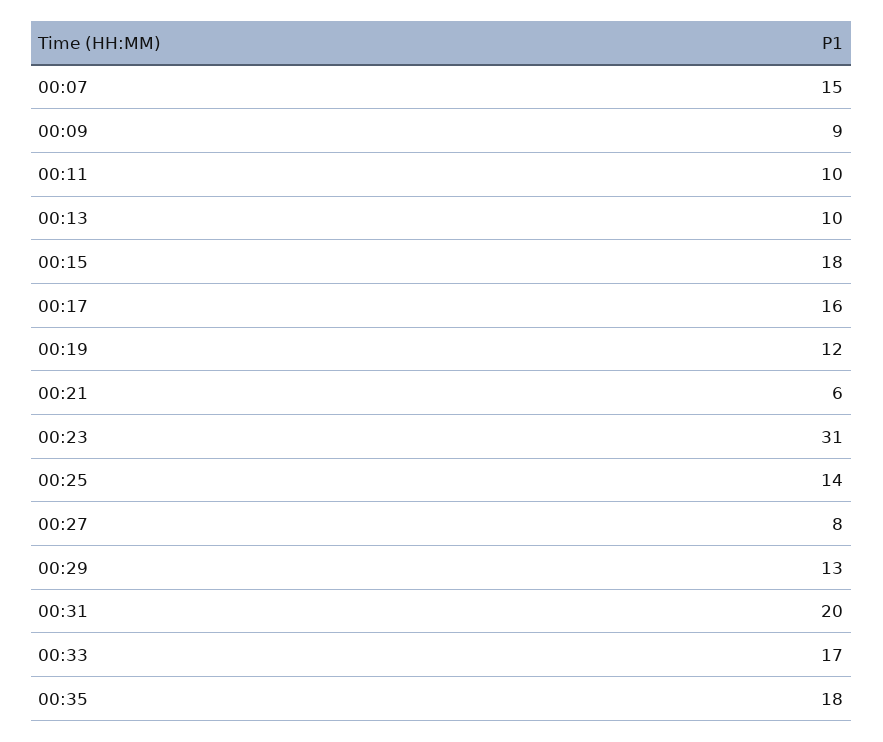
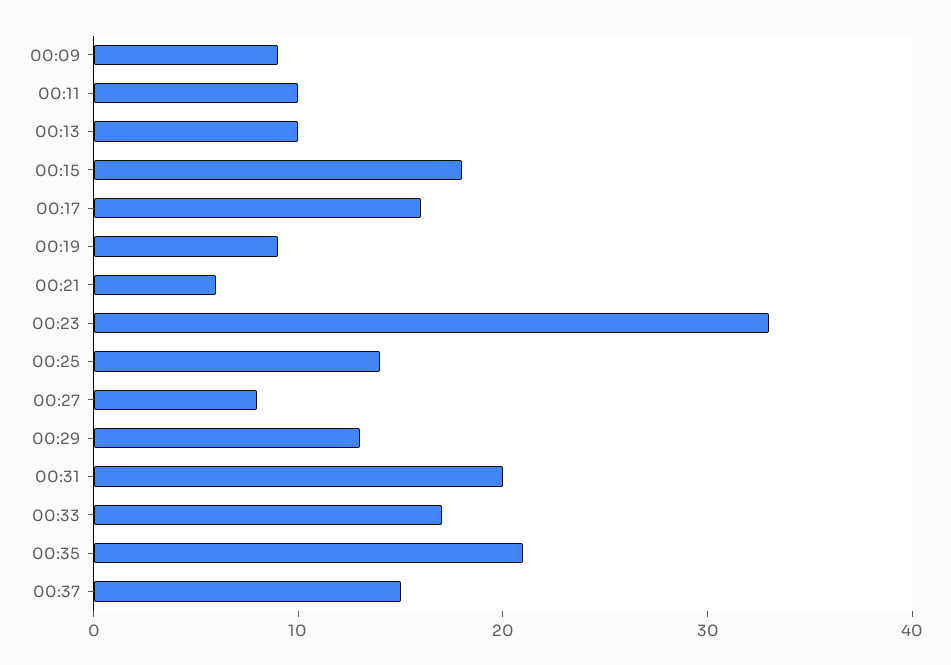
00:07: 15 -> none
00:19: 12 -> 9
00:23: 31 -> 33
00:35: 18 -> 21
00:37: none -> 15

